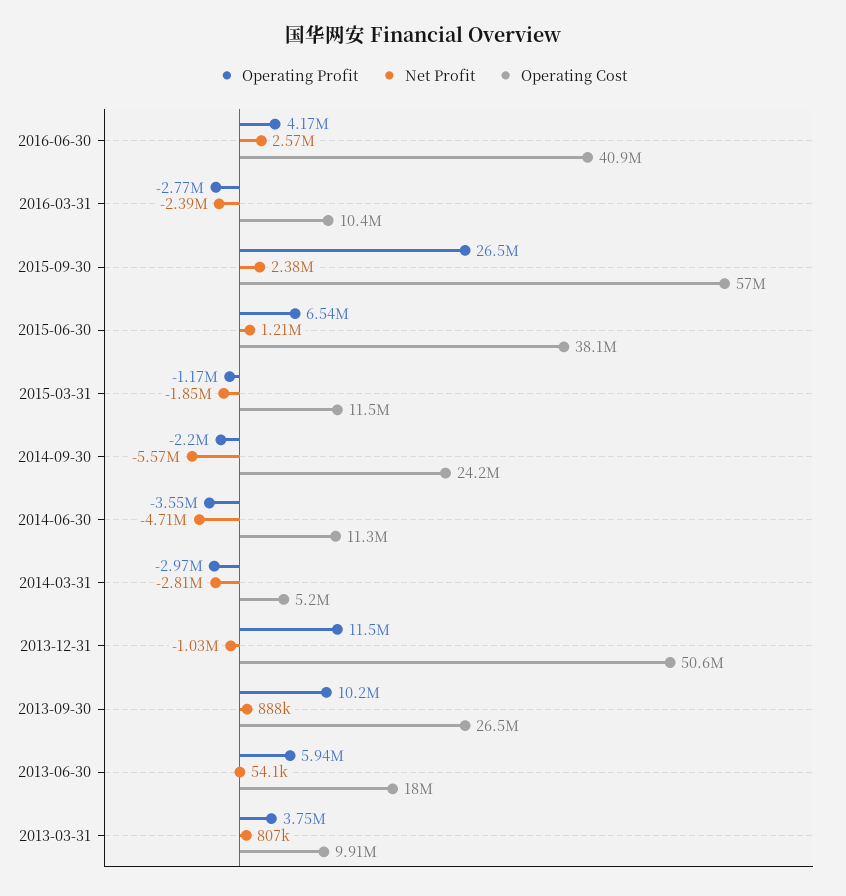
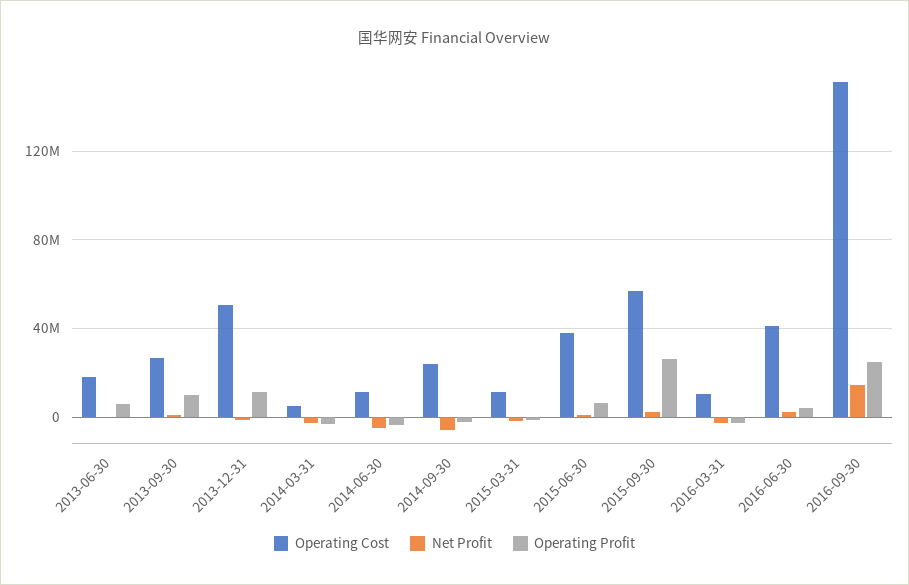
Operating Profit, 2013-03-31: 3750000 -> none
Net Profit, 2013-03-31: 807000 -> none
Operating Cost, 2013-03-31: 9910000 -> none
Operating Cost, 2016-09-30: none -> 150000000
Net Profit, 2016-09-30: none -> 15000000
Operating Profit, 2016-09-30: none -> 25000000

